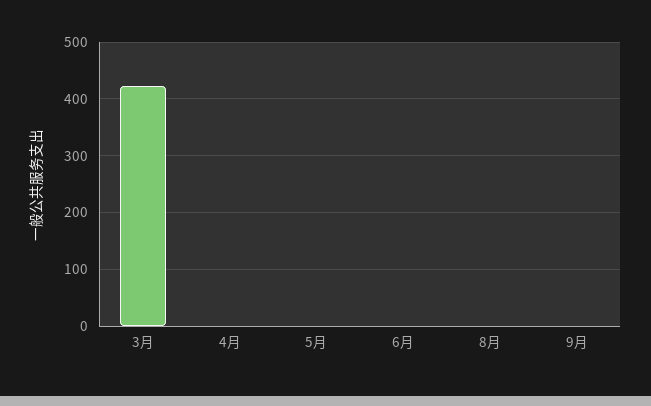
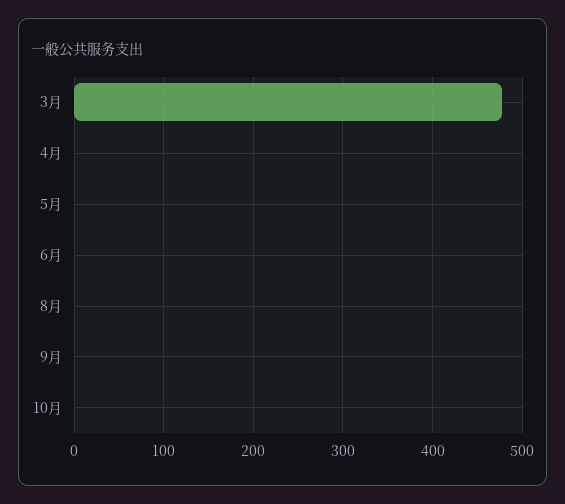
3月: 420 -> 480
10月: none -> 0

